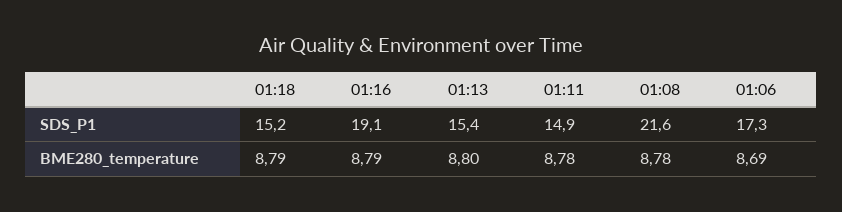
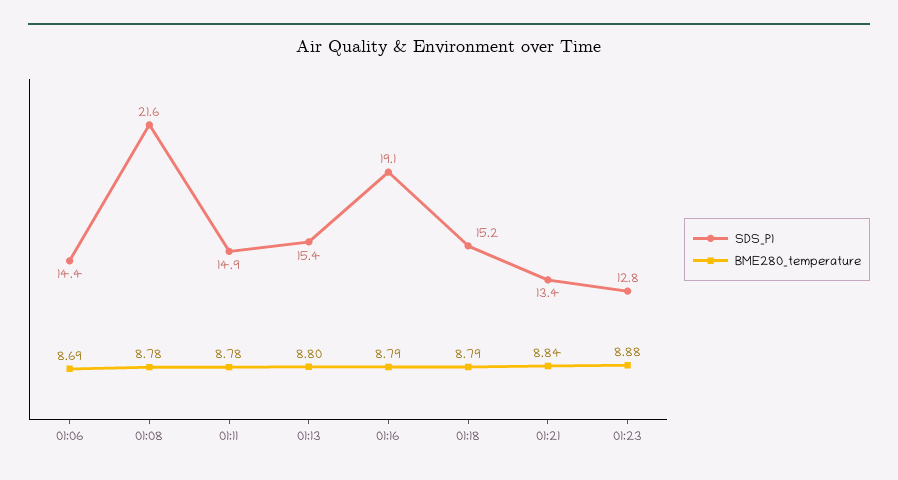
SDS_P1, 01:06: 17.3 -> 14.4
SDS_P1, 01:21: none -> 13.4
BME280_temperature, 01:21: none -> 8.84
SDS_P1, 01:23: none -> 12.8
BME280_temperature, 01:23: none -> 8.88

